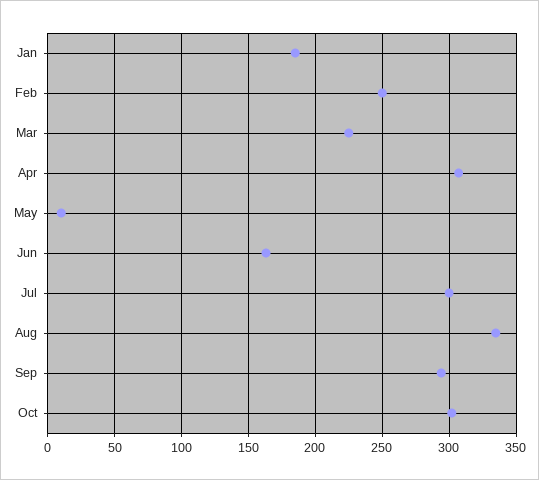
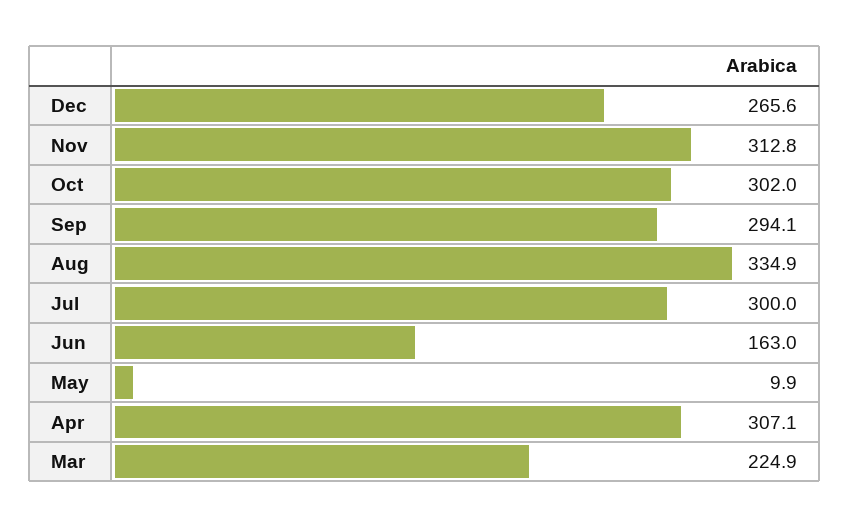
Jan: 185 -> none
Feb: 250 -> none
Dec: none -> 265.6
Nov: none -> 312.8

